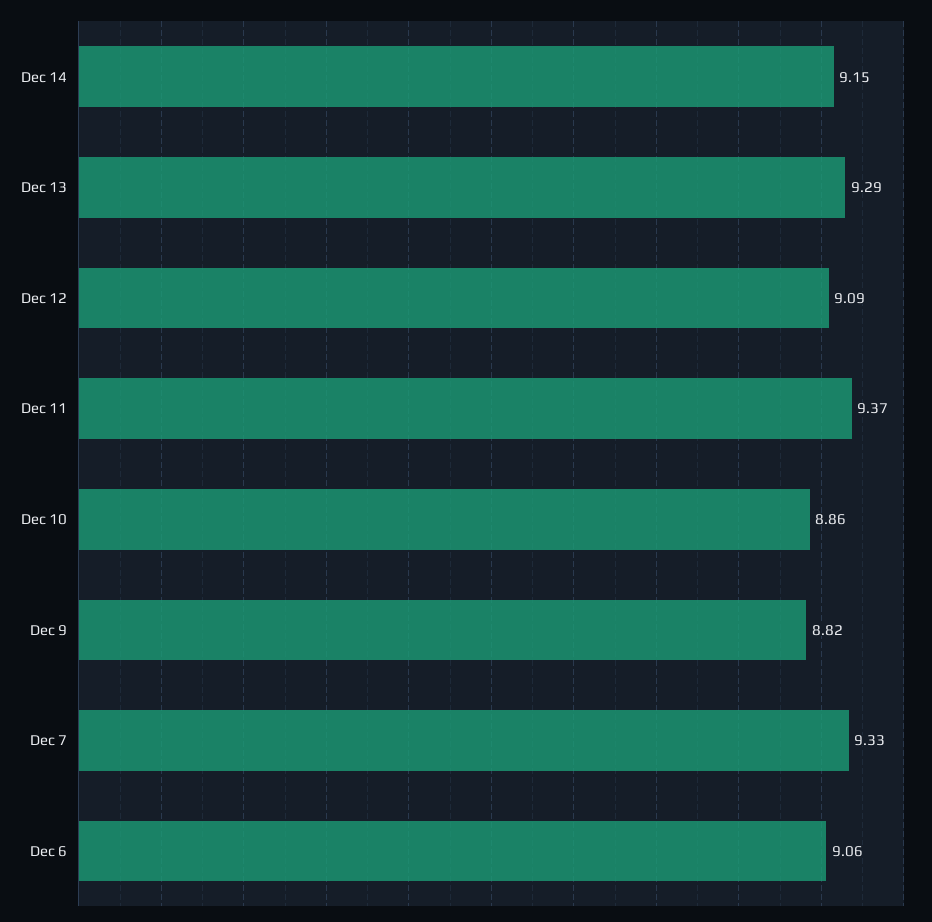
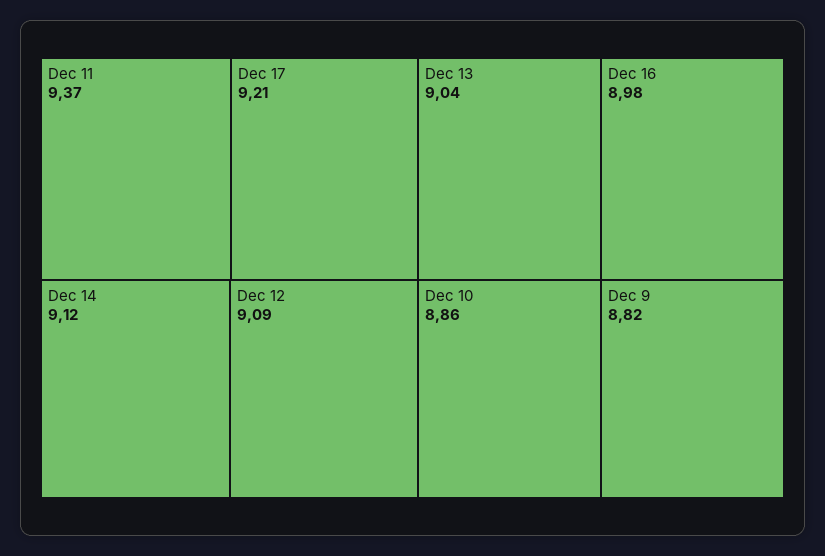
Dec 14: 9.15 -> 9.12
Dec 13: 9.29 -> 9.04
Dec 7: 9.33 -> none
Dec 6: 9.06 -> none
Dec 17: none -> 9.21
Dec 16: none -> 8.98

